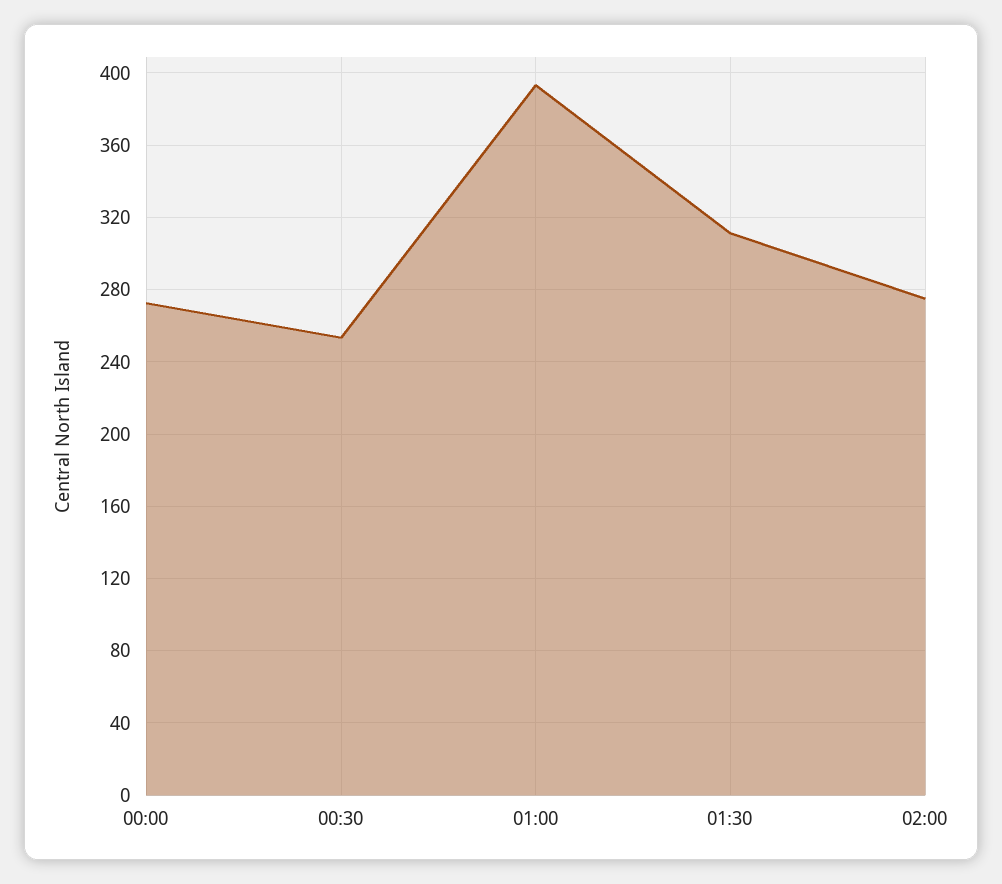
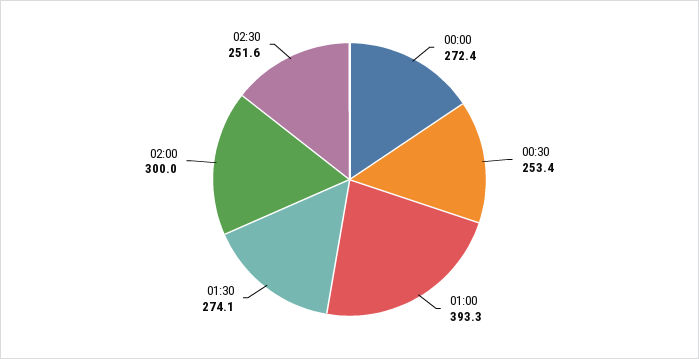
01:30: 310 -> 274.1
02:00: 275 -> 300
02:30: none -> 251.6

